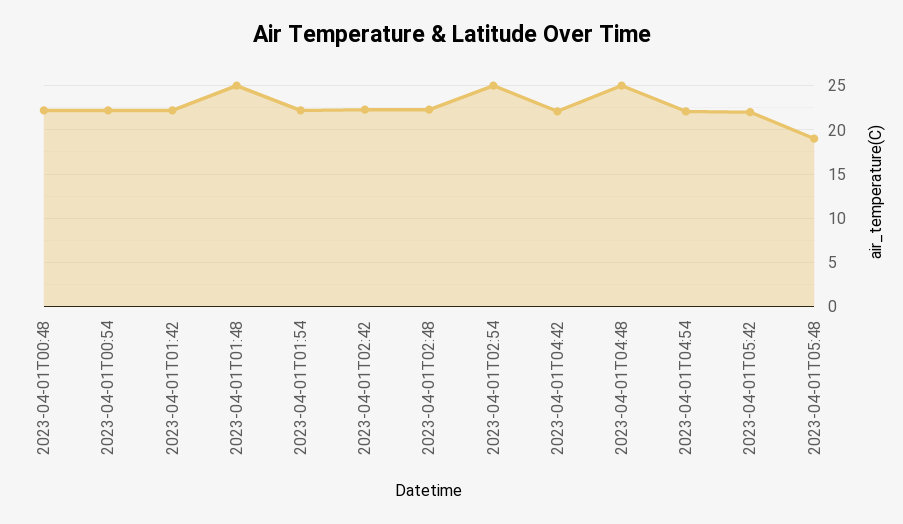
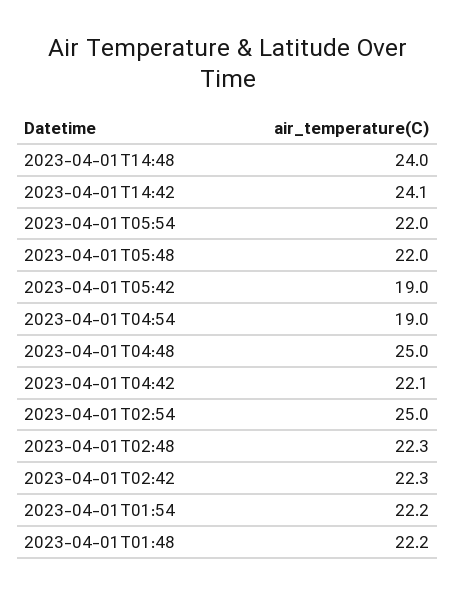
2023-04-01T00:48: 22 -> none
2023-04-01T00:54: 22 -> none
2023-04-01T01:42: 22 -> none
2023-04-01T01:48: 25 -> 22.2
2023-04-01T04:54: 22 -> 19
2023-04-01T05:42: 22 -> 19
2023-04-01T05:48: 19 -> 22
2023-04-01T14:48: none -> 24
2023-04-01T14:42: none -> 24.1
2023-04-01T05:54: none -> 22

